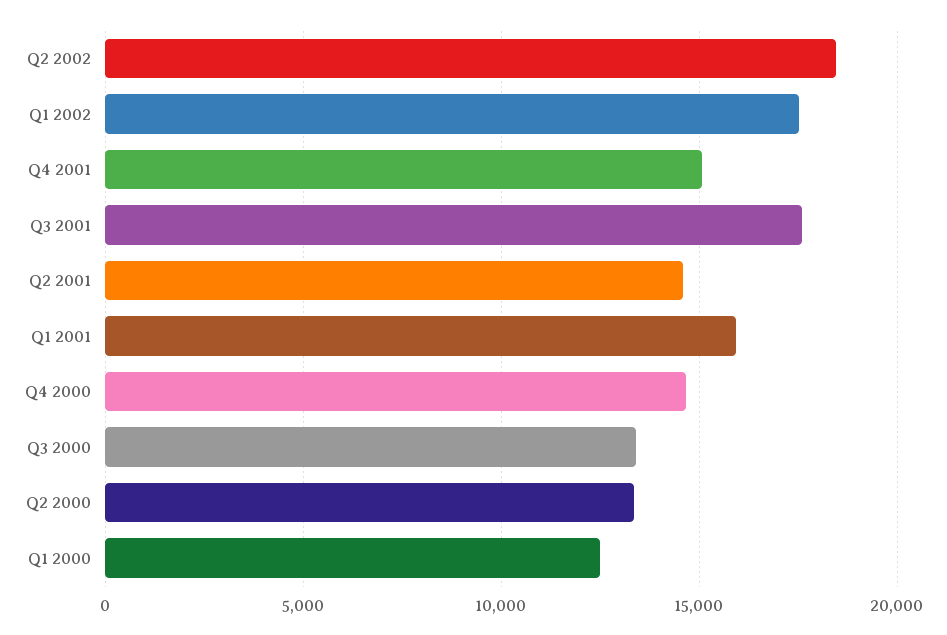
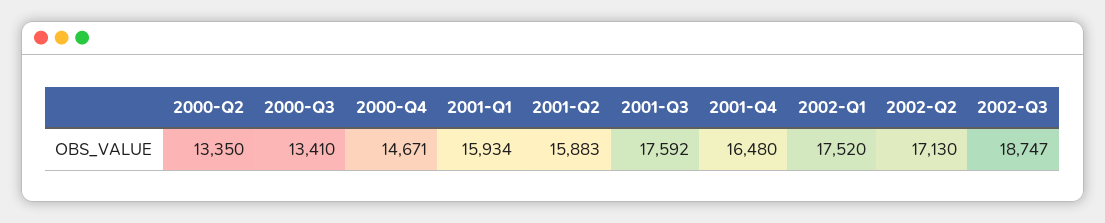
Q2 2002: 18500 -> 17130
Q4 2001: 15000 -> 16480
Q2 2001: 14500 -> 15883
Q1 2000: 12500 -> none
2002-Q3: none -> 18747

